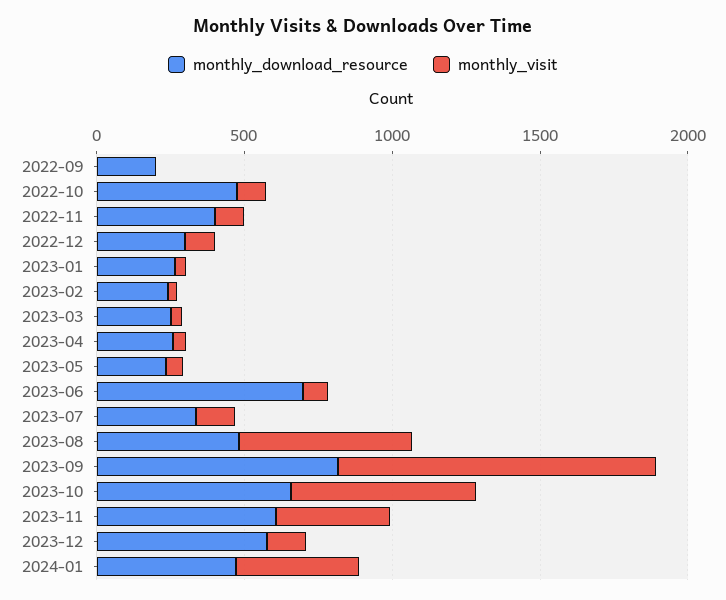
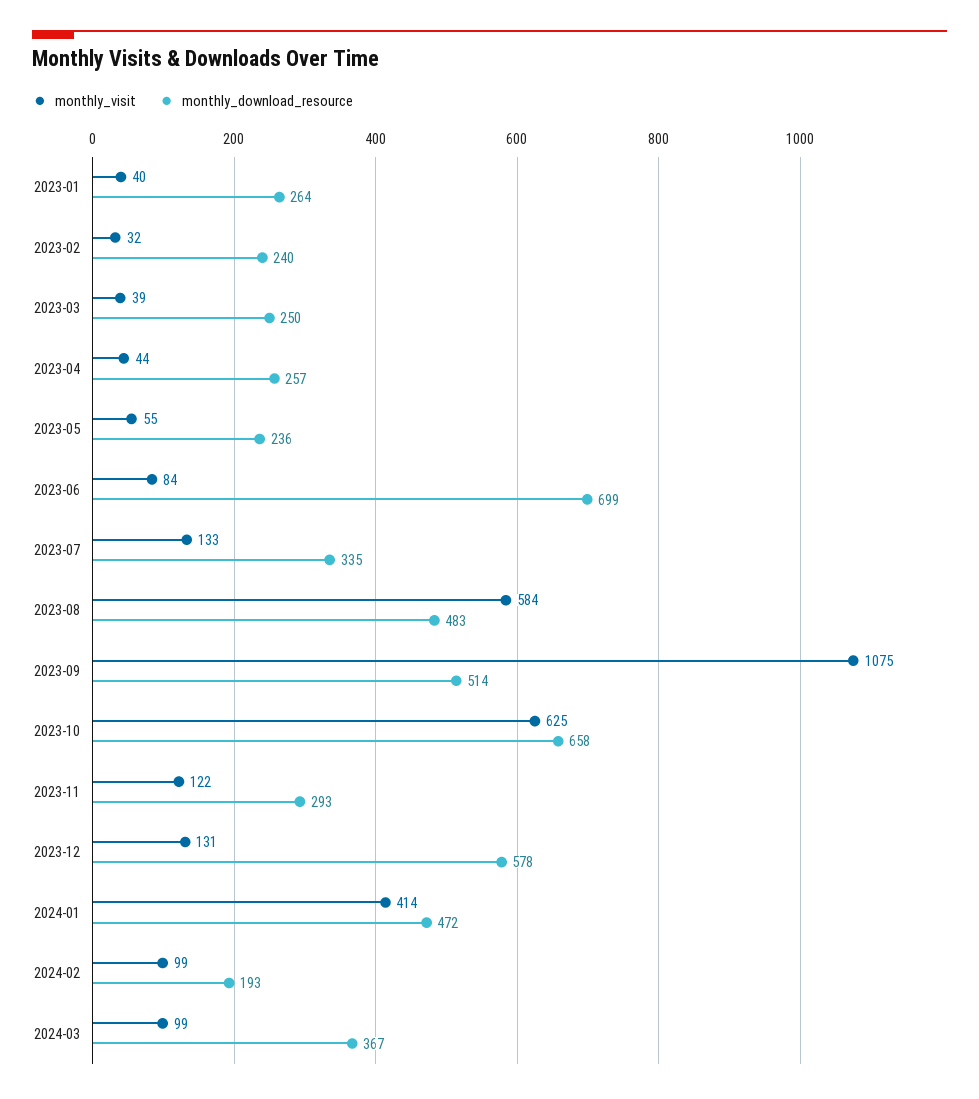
monthly_download_resource, 2022-09: 200 -> none
monthly_visit, 2022-09: 0 -> none
monthly_download_resource, 2022-10: 500 -> none
monthly_visit, 2022-10: 100 -> none
monthly_download_resource, 2022-11: 400 -> none
monthly_visit, 2022-11: 100 -> none
monthly_download_resource, 2022-12: 300 -> none
monthly_visit, 2022-12: 100 -> none
monthly_download_resource, 2023-09: 800 -> 514
monthly_download_resource, 2023-11: 600 -> 293
monthly_visit, 2023-11: 400 -> 122
monthly_visit, 2024-02: none -> 99
monthly_download_resource, 2024-02: none -> 193
monthly_visit, 2024-03: none -> 99
monthly_download_resource, 2024-03: none -> 367

